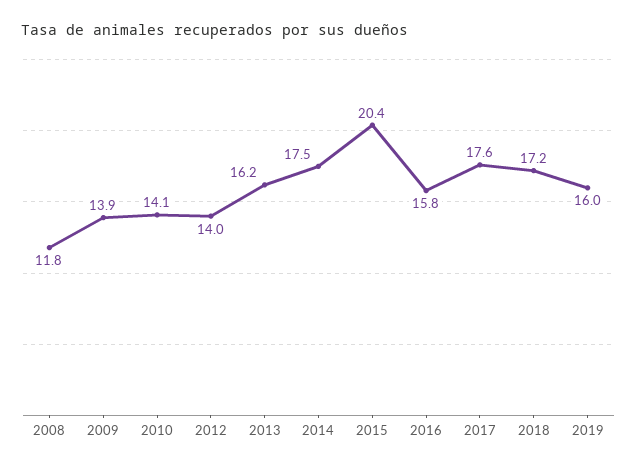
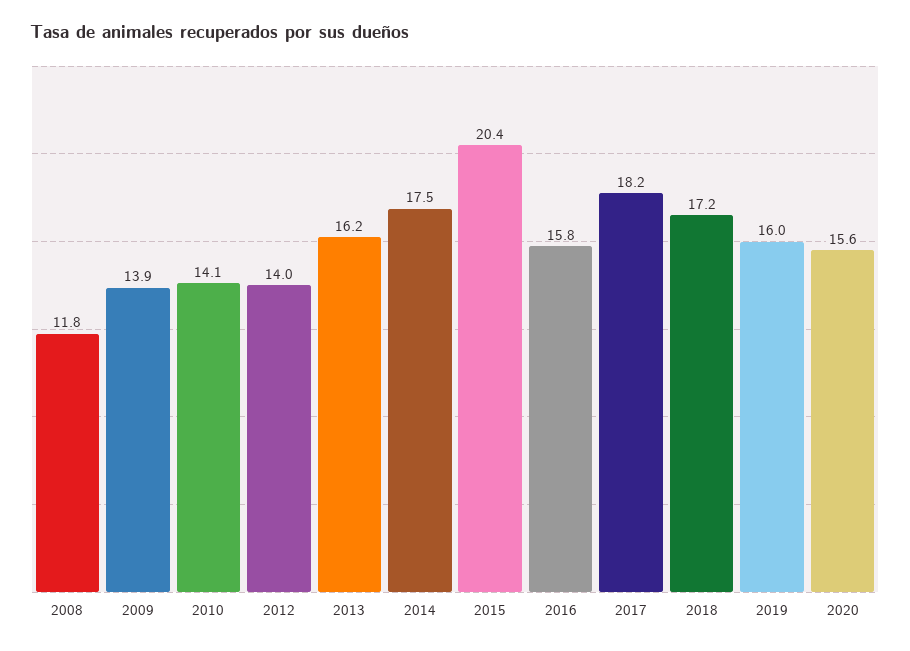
2017: 17.6 -> 18.2
2020: none -> 15.6

